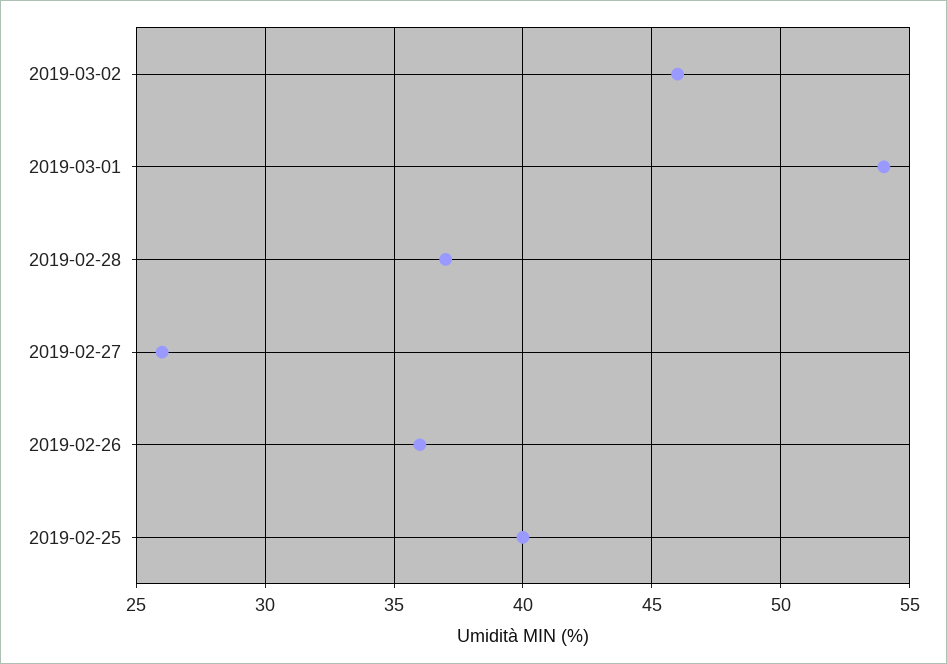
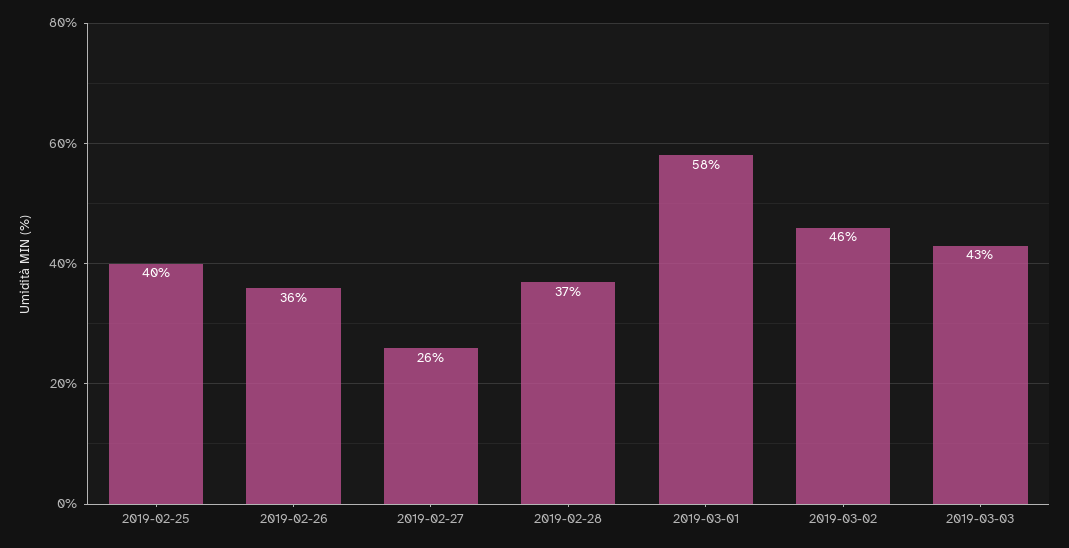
2019-03-01: 54 -> 58
2019-03-03: none -> 43

